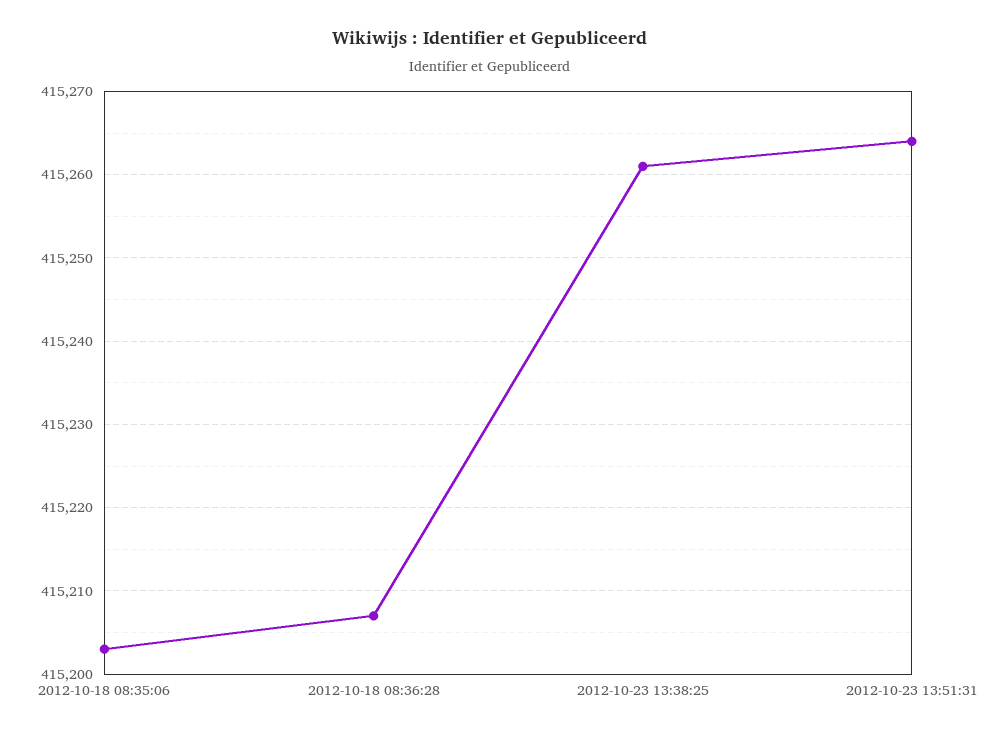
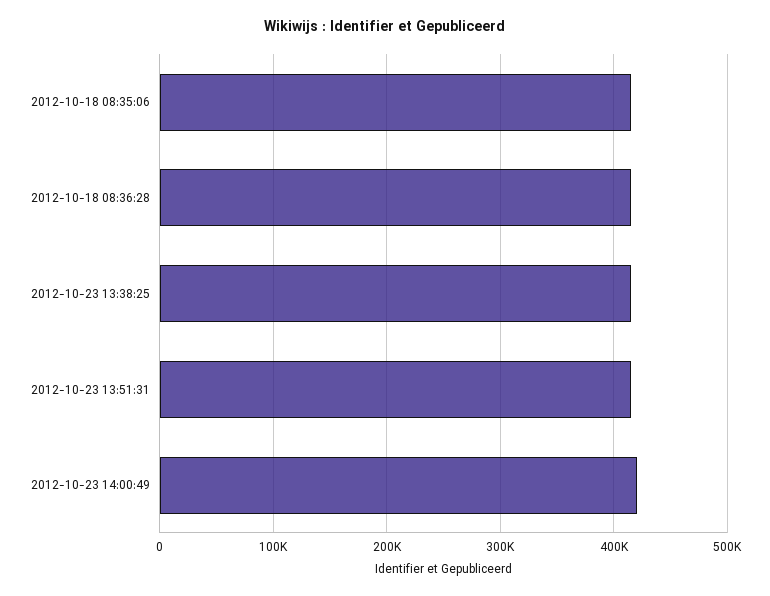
2012-10-23 14:00:49: none -> 420000

